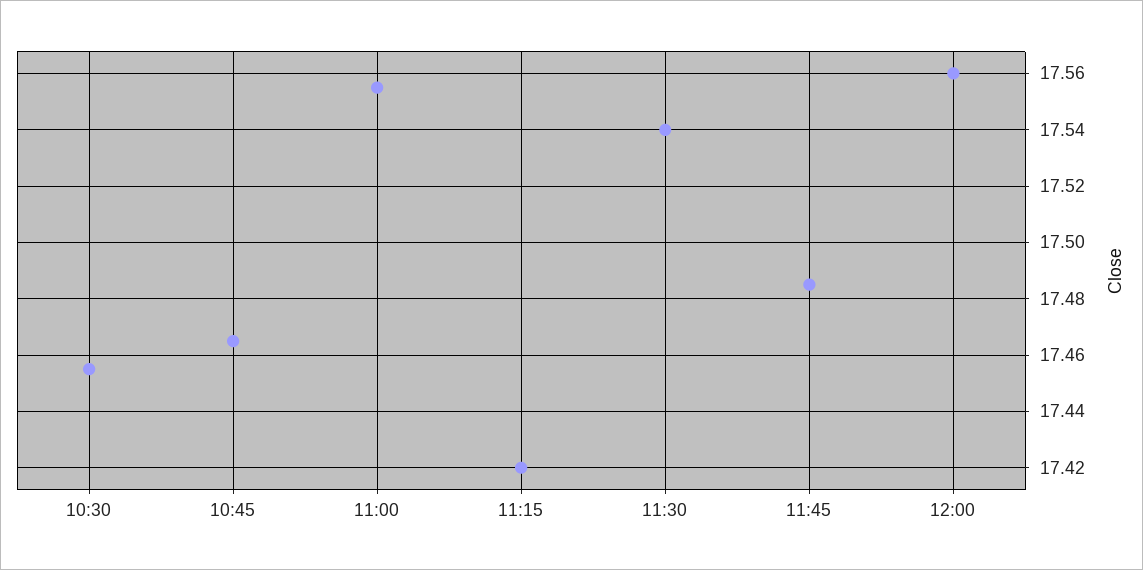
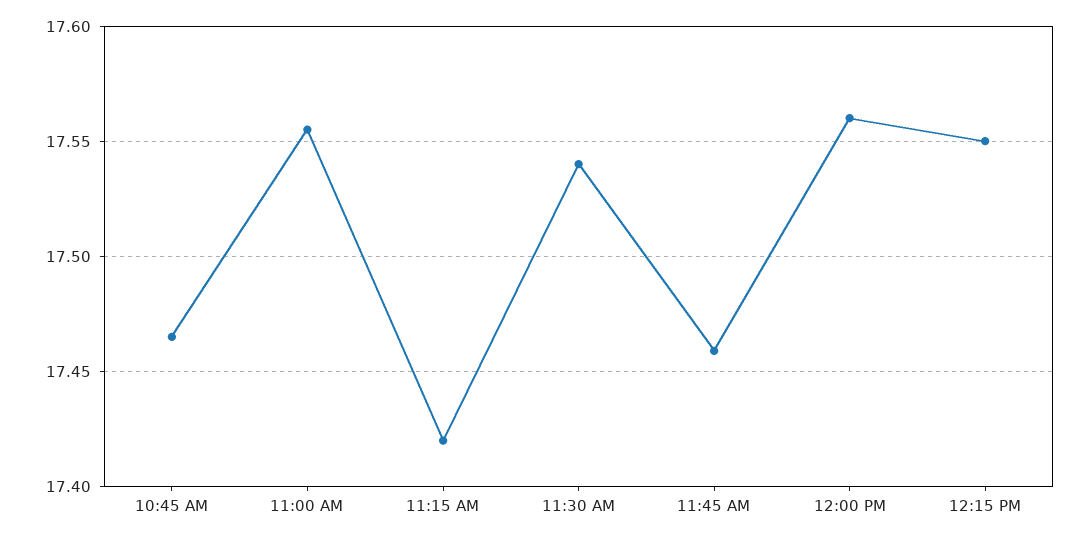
10:30: 17.455 -> none
11:45: 17.485 -> 17.46
12:15 PM: none -> 17.55

